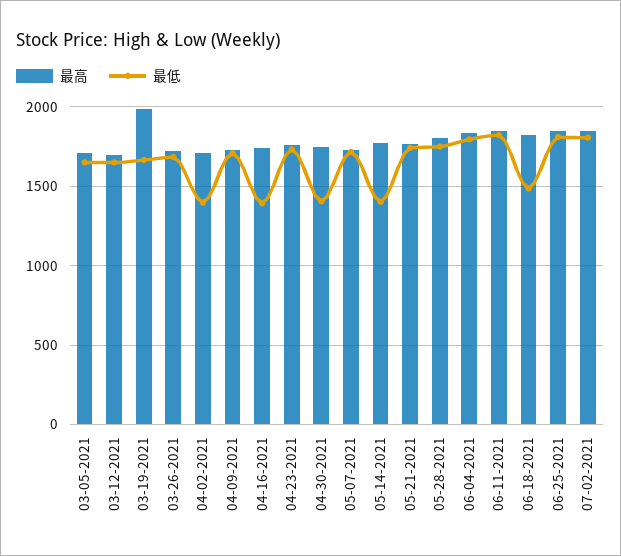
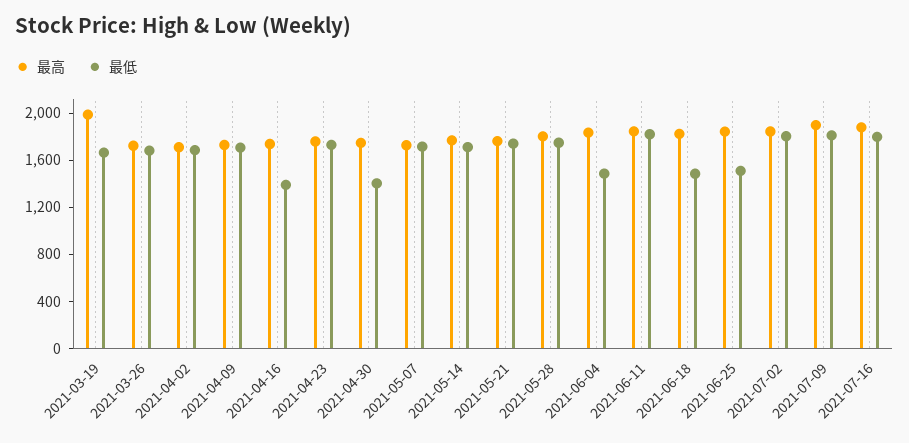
最高, 03-05-2021: 1700 -> none
最低, 03-05-2021: 1650 -> none
最高, 03-12-2021: 1700 -> none
最低, 03-12-2021: 1650 -> none
最低, 04-02-2021: 1400 -> 1700
最低, 05-14-2021: 1400 -> 1700
最低, 06-04-2021: 1800 -> 1500
最低, 06-25-2021: 1800 -> 1500
最高, 2021-07-09: none -> 1900
最低, 2021-07-09: none -> 1800
最高, 2021-07-16: none -> 1900
最低, 2021-07-16: none -> 1800

